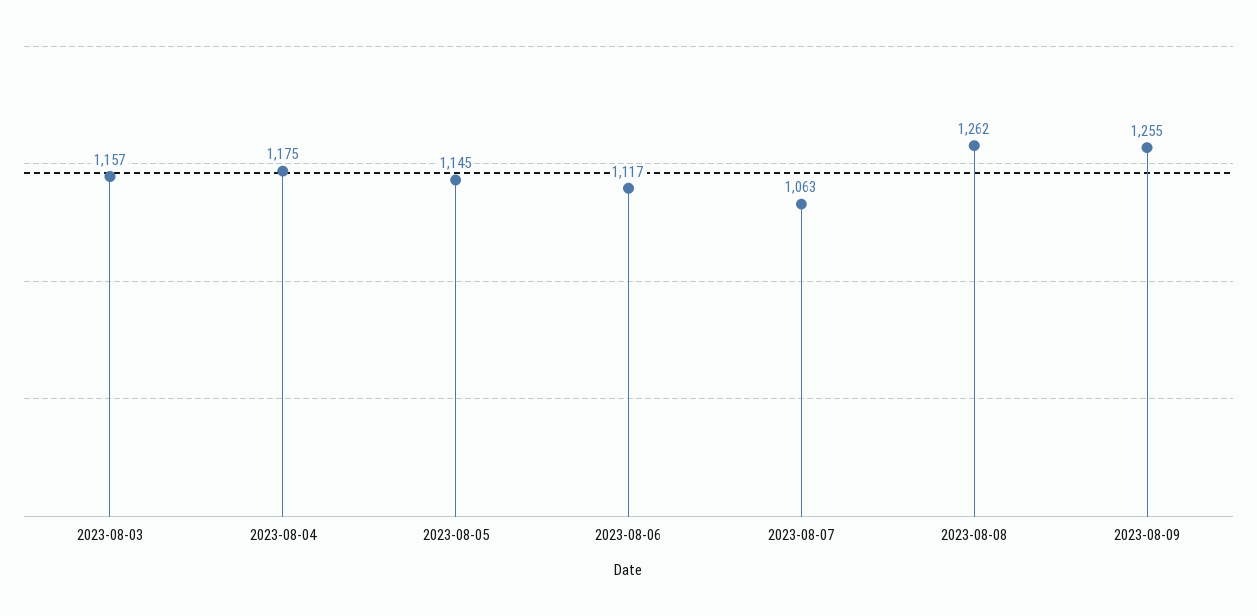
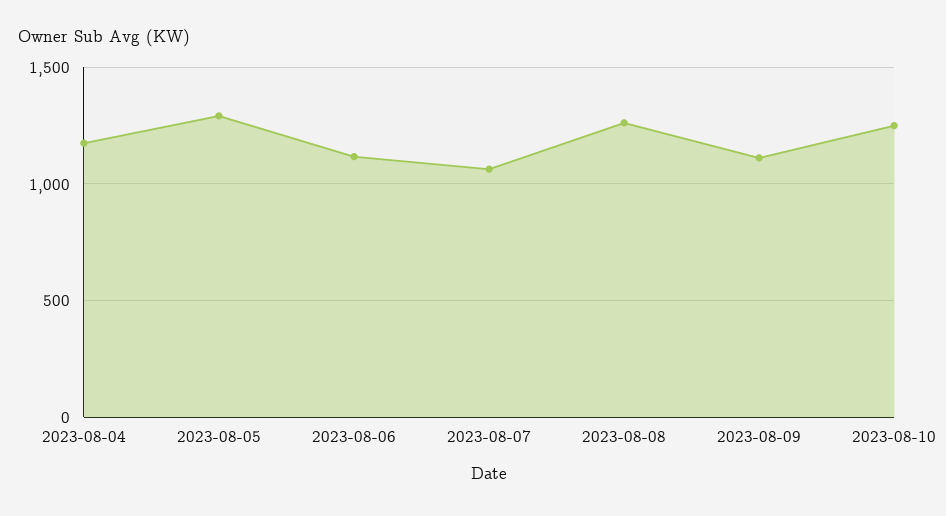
2023-08-03: 1157 -> none
2023-08-05: 1145 -> 1300
2023-08-09: 1255 -> 1100
2023-08-10: none -> 1250

